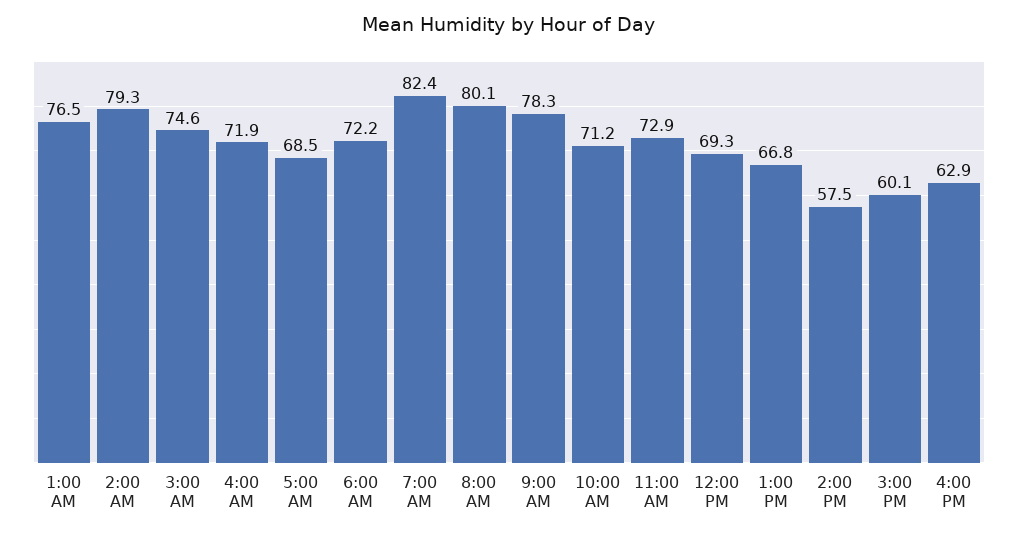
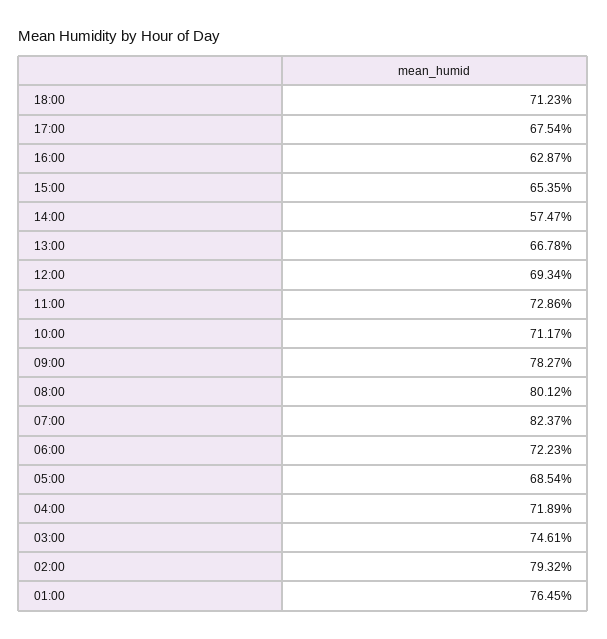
3:00 PM: 60.1 -> 65.35
18:00: none -> 71.23
17:00: none -> 67.54

